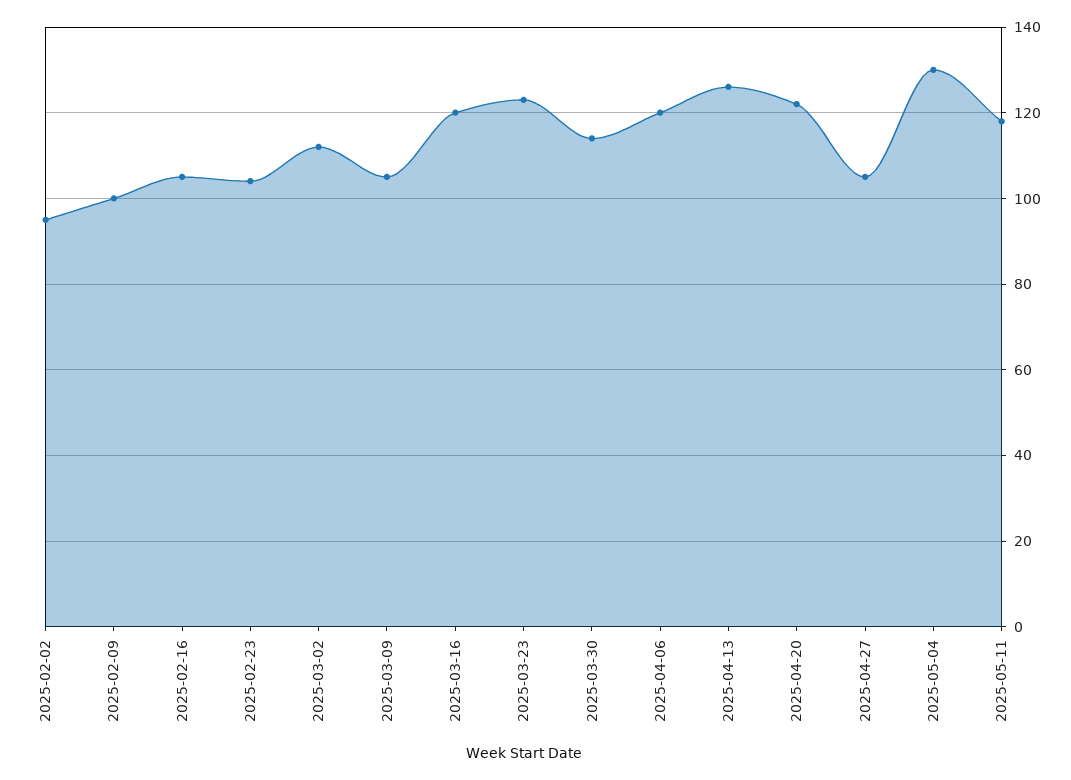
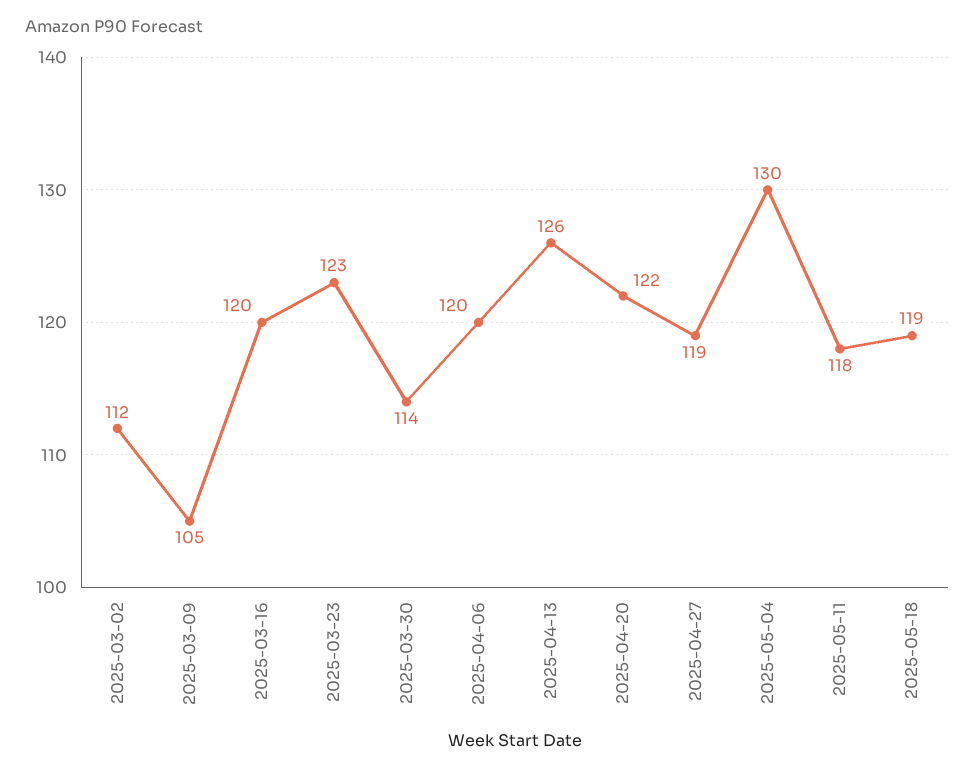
2025-02-02: 95 -> none
2025-02-09: 100 -> none
2025-02-16: 105 -> none
2025-02-23: 105 -> none
2025-04-27: 105 -> 119
2025-05-18: none -> 119

